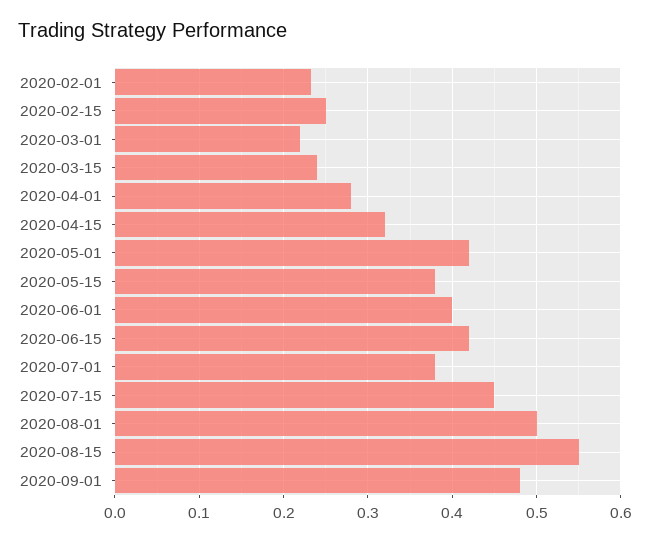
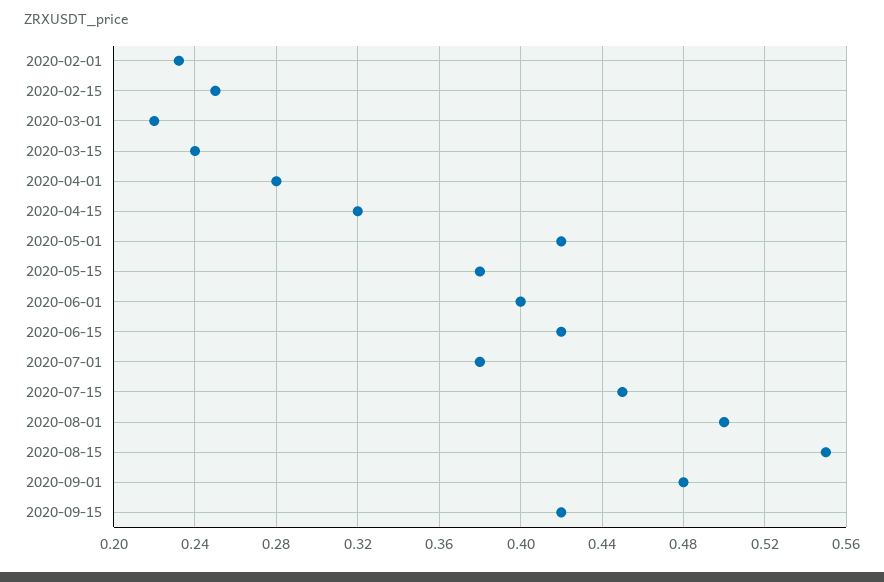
2020-09-15: none -> 0.42

